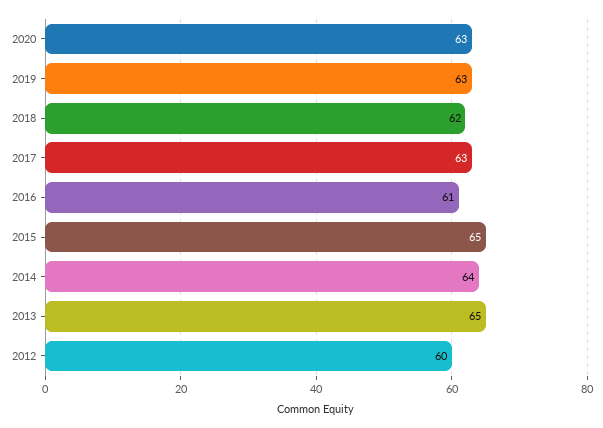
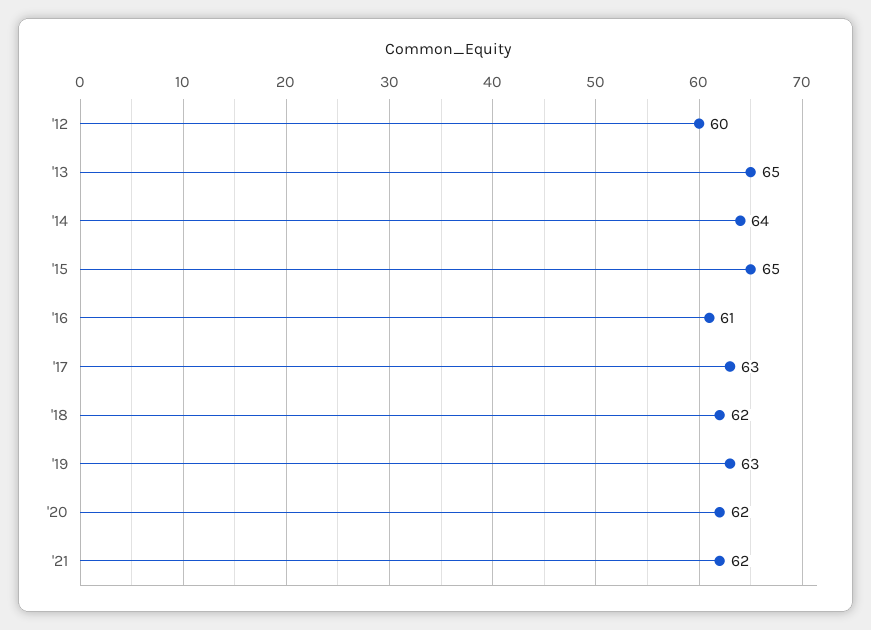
2020: 63 -> 62
'21: none -> 62

